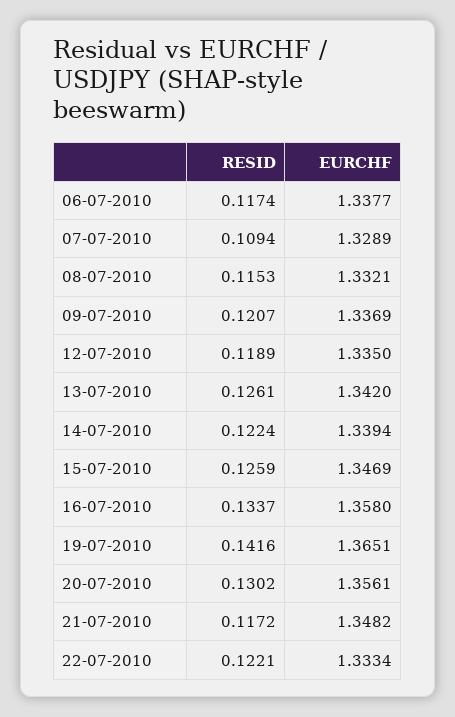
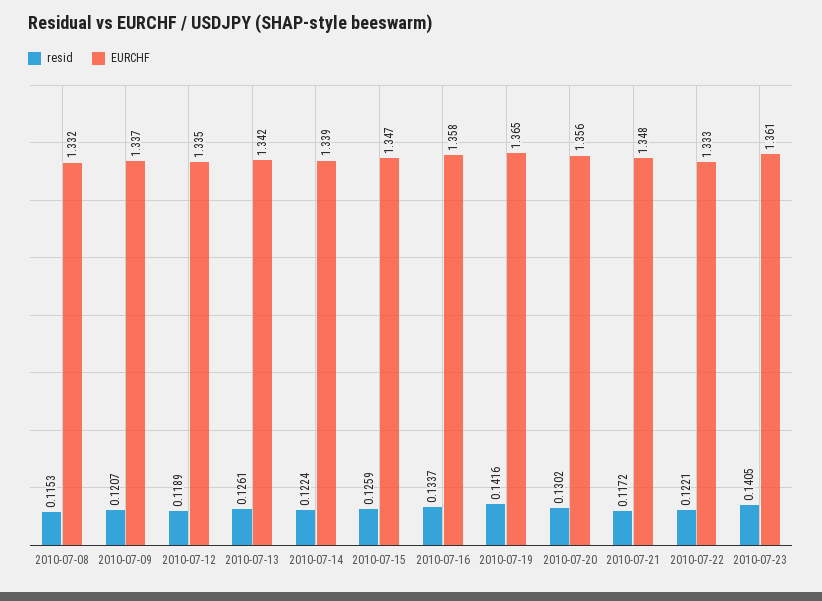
RESID, 06-07-2010: 0.1174 -> none
EURCHF, 06-07-2010: 1.3377 -> none
RESID, 07-07-2010: 0.1094 -> none
EURCHF, 07-07-2010: 1.3289 -> none
RESID, 2010-07-23: none -> 0.1405
EURCHF, 2010-07-23: none -> 1.361

